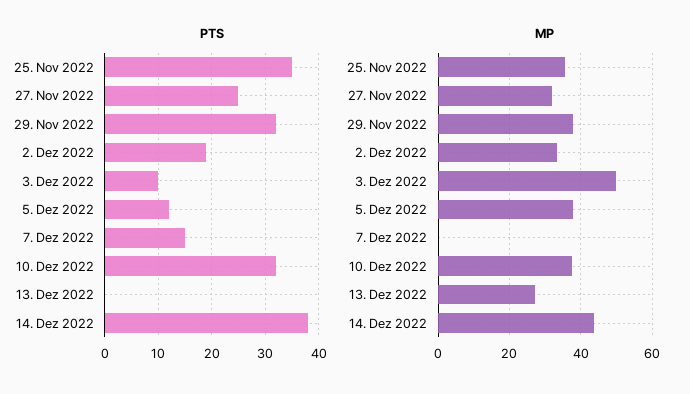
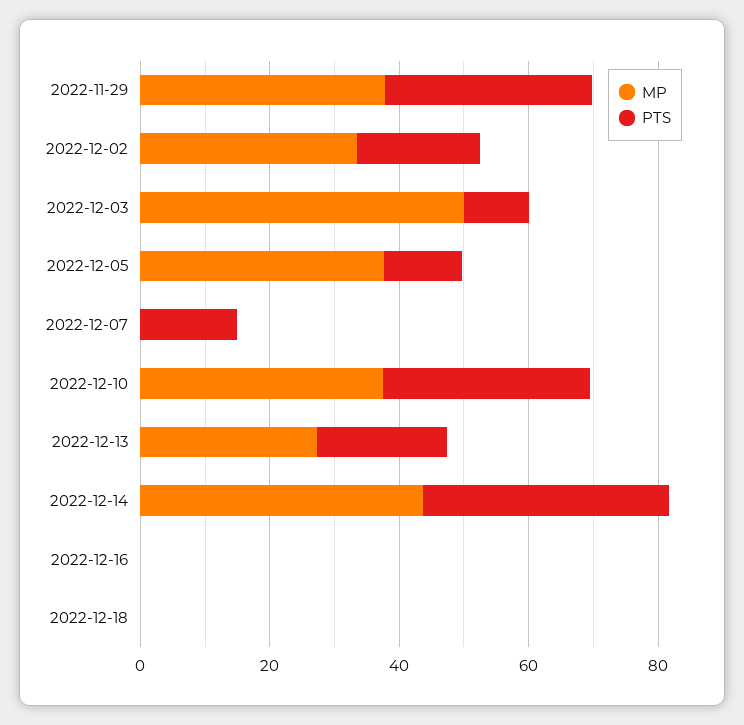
PTS, 25. Nov 2022: 35 -> none
PTS, 27. Nov 2022: 25 -> none
PTS, 13. Dez 2022: 0 -> 20
MP, 25. Nov 2022: 36 -> none
MP, 27. Nov 2022: 32 -> none
MP, 2022-12-16: none -> 0
PTS, 2022-12-16: none -> 0
MP, 2022-12-18: none -> 0
PTS, 2022-12-18: none -> 0

